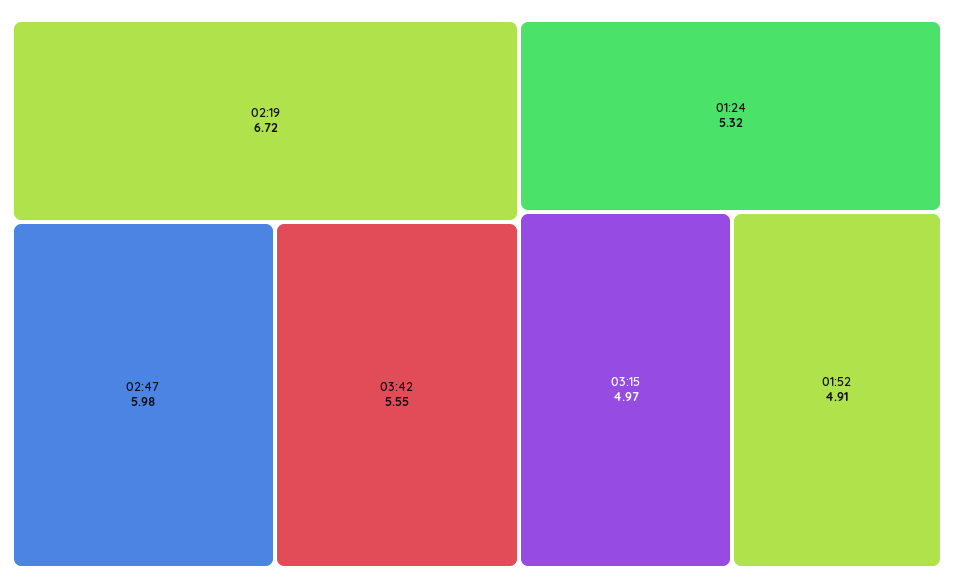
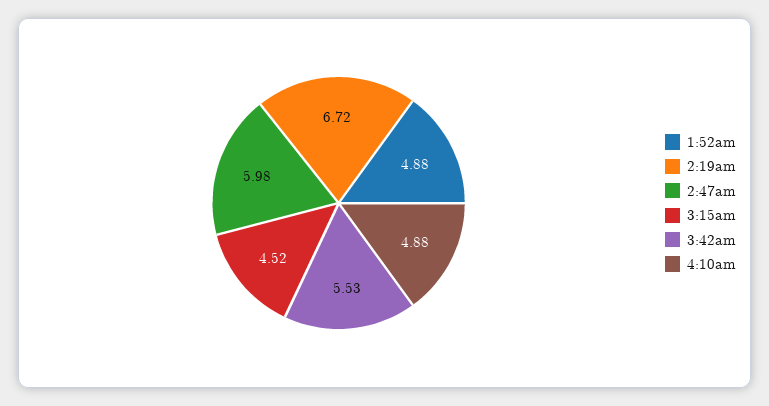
03:42: 5.55 -> 5.53
01:24: 5.32 -> none
03:15: 4.97 -> 4.52
01:52: 4.91 -> 4.88
4:10am: none -> 4.88

